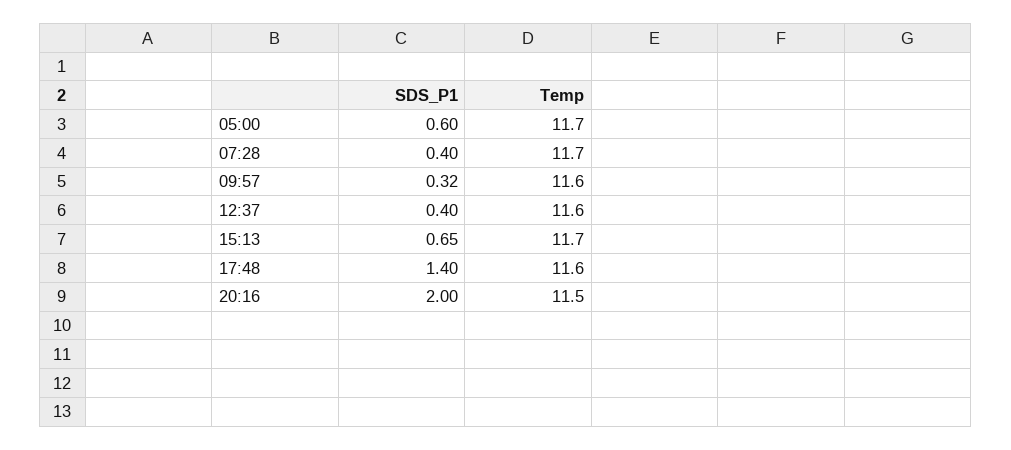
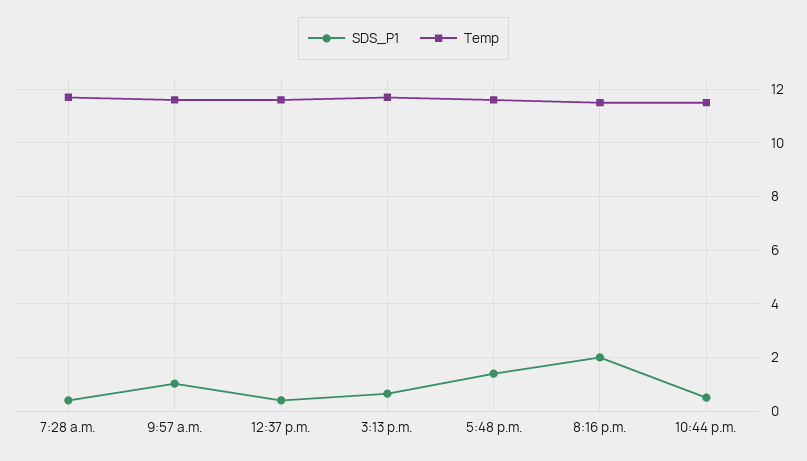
SDS_P1, 05:00: 0.6 -> none
Temp, 05:00: 11.7 -> none
SDS_P1, 09:57: 0.32 -> 1
SDS_P1, 10:44 p.m.: none -> 0.5
Temp, 10:44 p.m.: none -> 11.5

